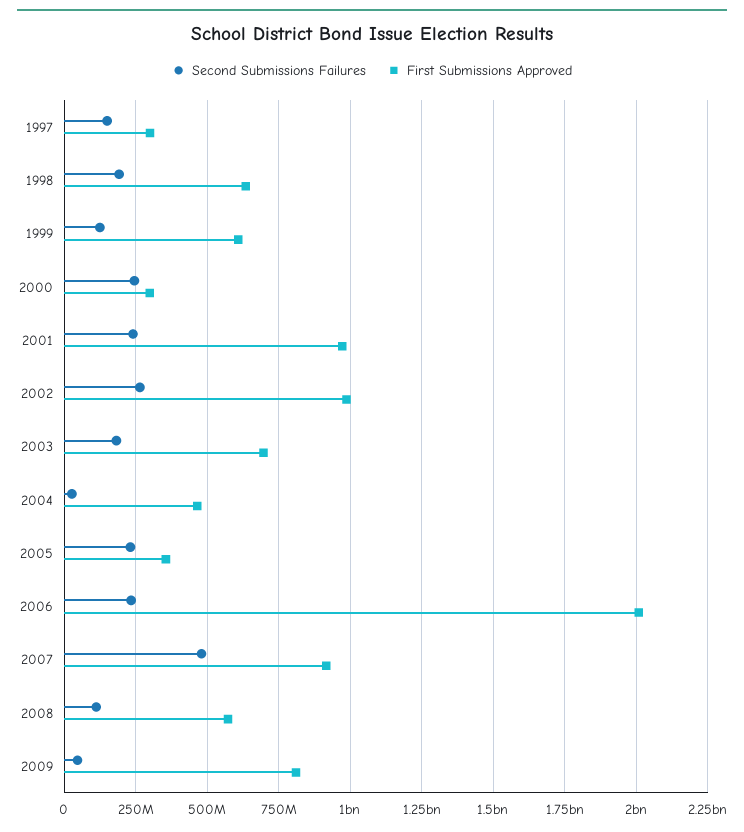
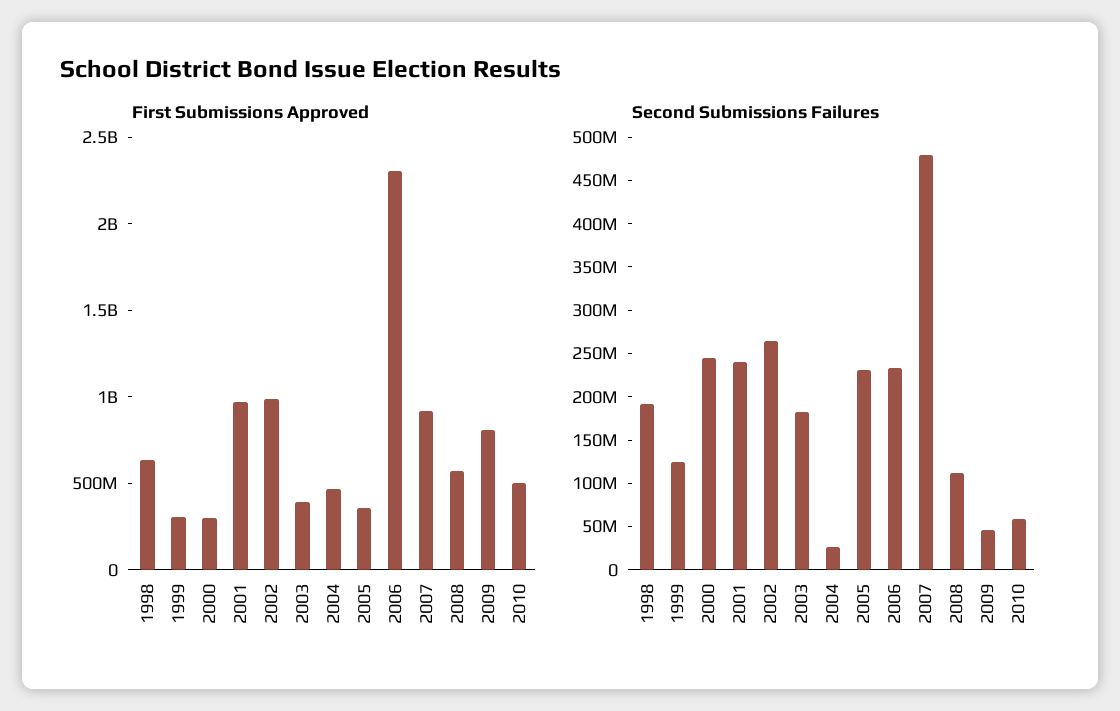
Second Submissions Failures, 1997: 150000000 -> none
First Submissions Approved, 1997: 300000000 -> none
First Submissions Approved, 1999: 600000000 -> 300000000
First Submissions Approved, 2003: 700000000 -> 400000000
First Submissions Approved, 2006: 2000000000 -> 2300000000
First Submissions Approved, 2010: none -> 500000000
Second Submissions Failures, 2010: none -> 60000000

